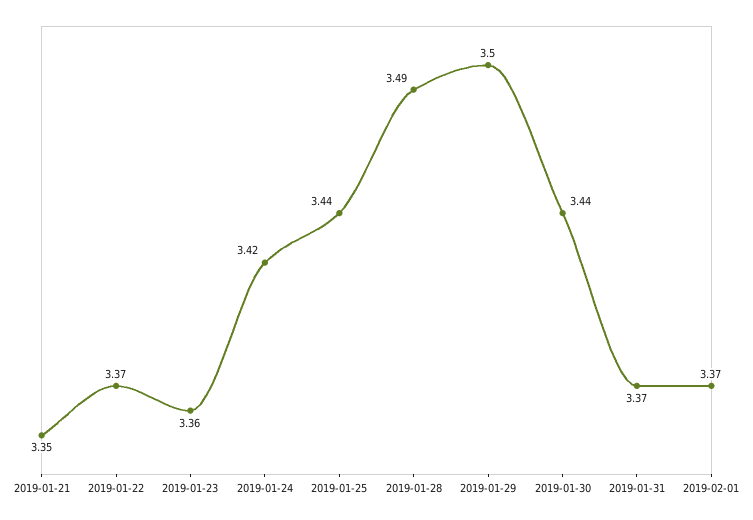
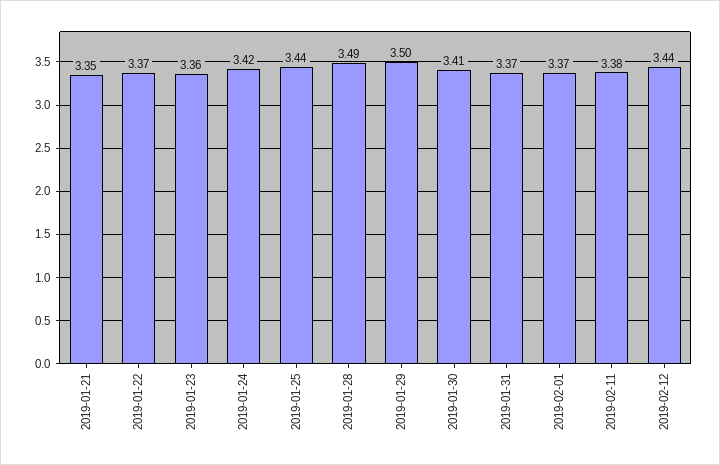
2019-01-30: 3.44 -> 3.41
2019-02-11: none -> 3.38
2019-02-12: none -> 3.44

